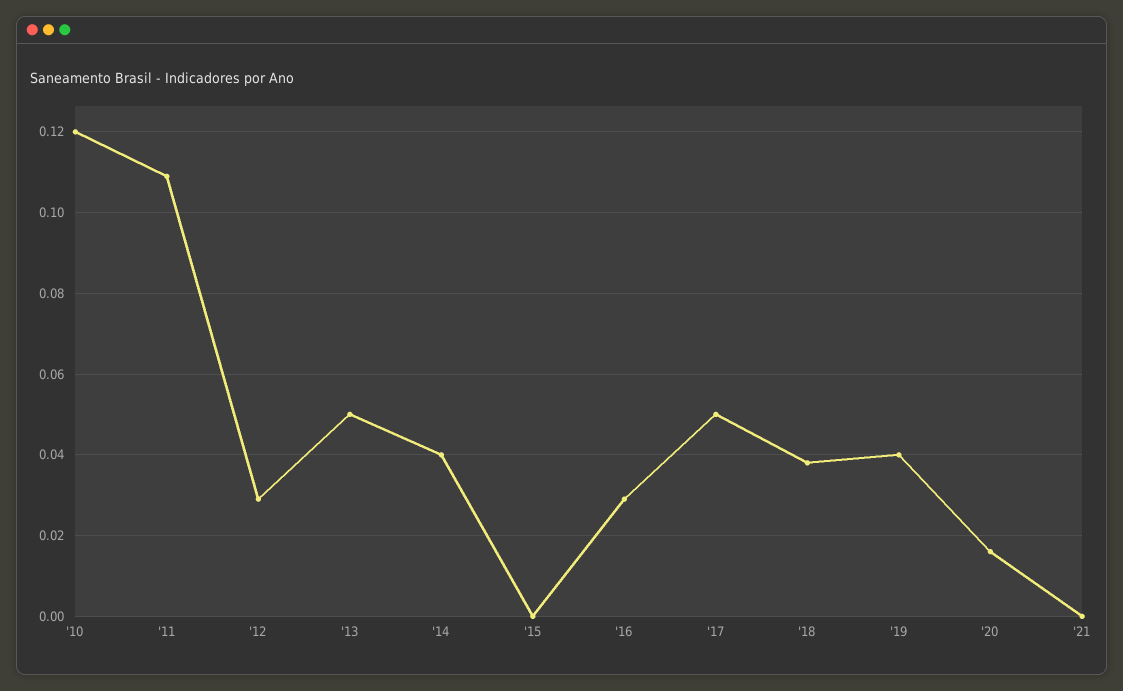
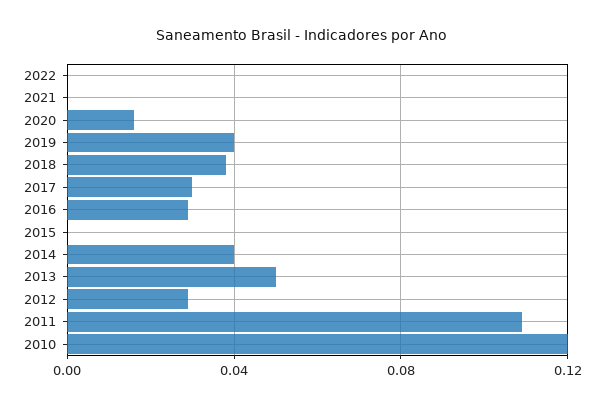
'17: 0.05 -> 0.03
2022: none -> 0

